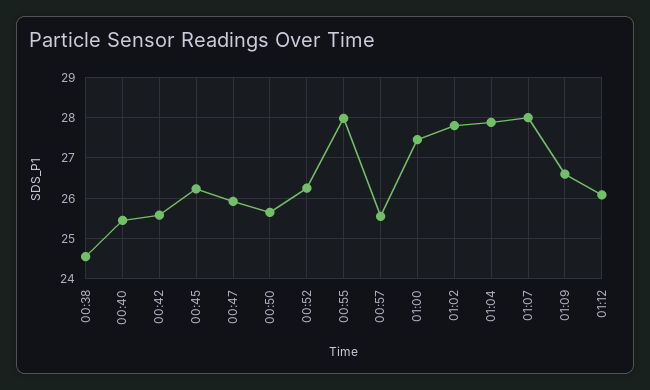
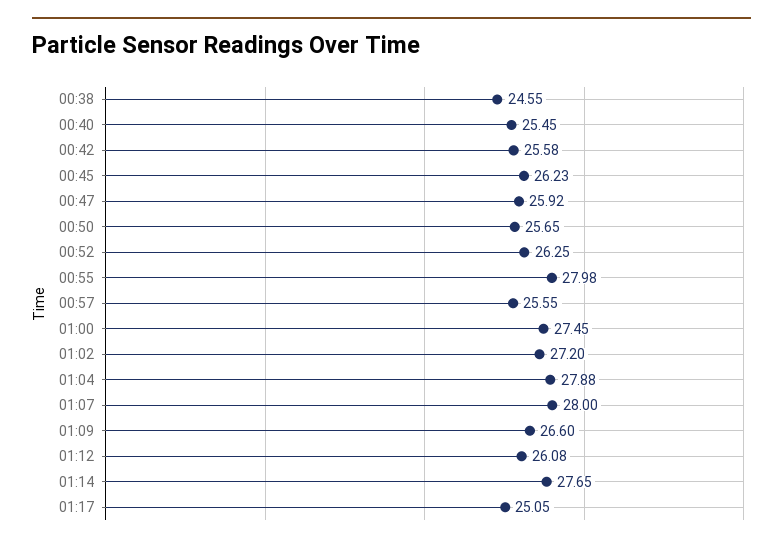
01:02: 27.8 -> 27.2
01:14: none -> 27.65
01:17: none -> 25.05

